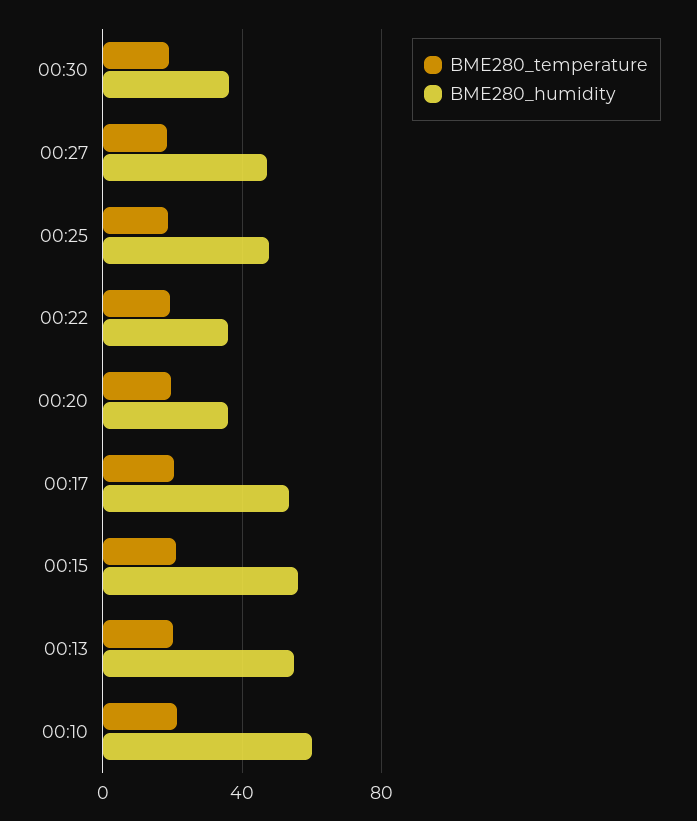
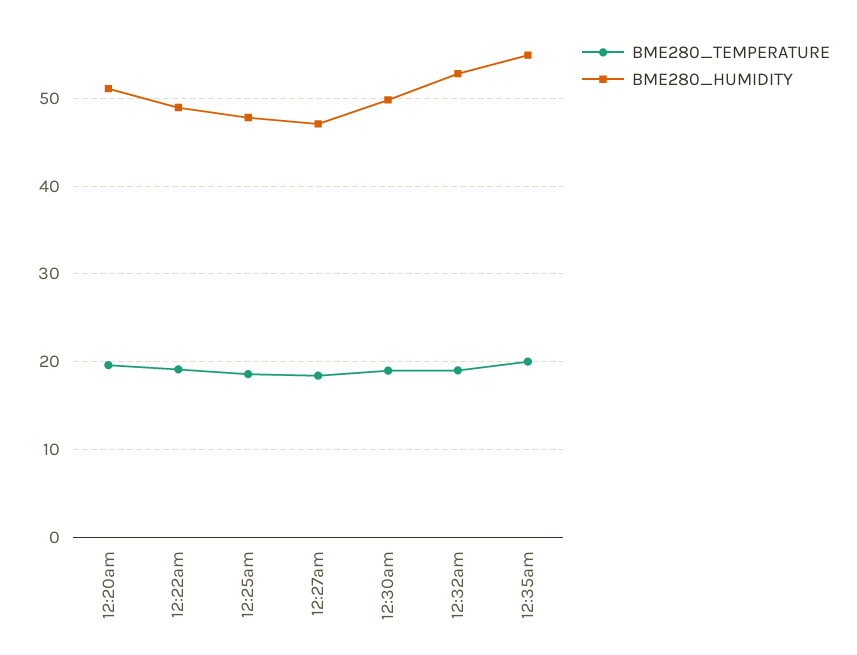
BME280_humidity, 00:30: 35 -> 50
BME280_humidity, 00:22: 35 -> 49
BME280_humidity, 00:20: 35 -> 51
BME280_temperature, 00:17: 20 -> none
BME280_humidity, 00:17: 55 -> none
BME280_temperature, 00:15: 20 -> none
BME280_humidity, 00:15: 55 -> none
BME280_temperature, 00:13: 20 -> none
BME280_humidity, 00:13: 55 -> none
BME280_temperature, 00:10: 20 -> none
BME280_humidity, 00:10: 60 -> none
BME280_temperature, 12:32am: none -> 19
BME280_humidity, 12:32am: none -> 53
BME280_temperature, 12:35am: none -> 20
BME280_humidity, 12:35am: none -> 55

